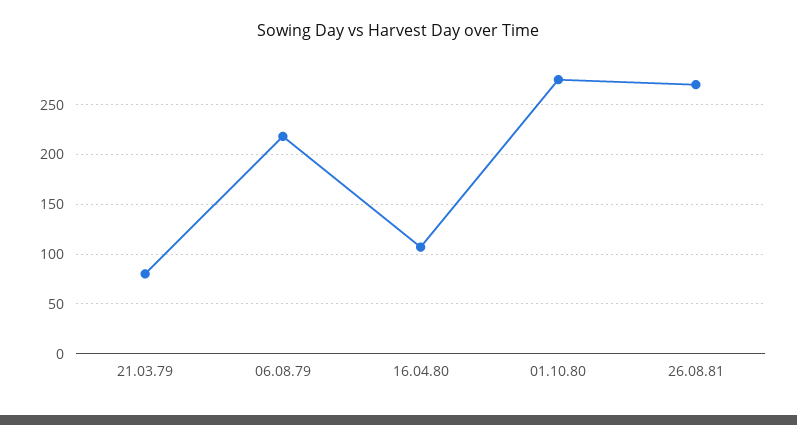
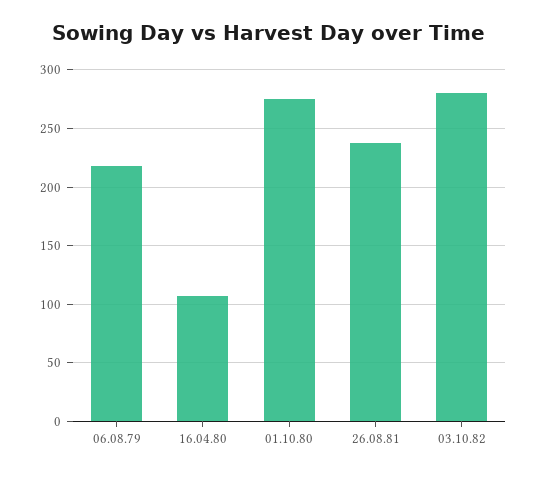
21.03.79: 80 -> none
26.08.81: 270 -> 240
03.10.82: none -> 280

